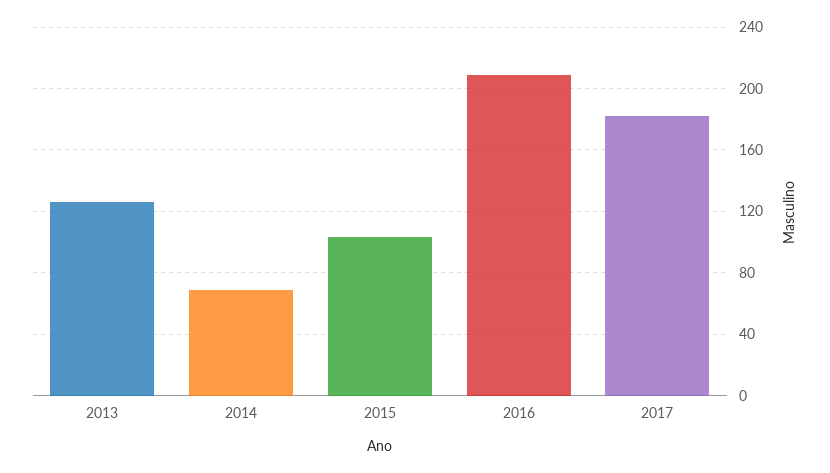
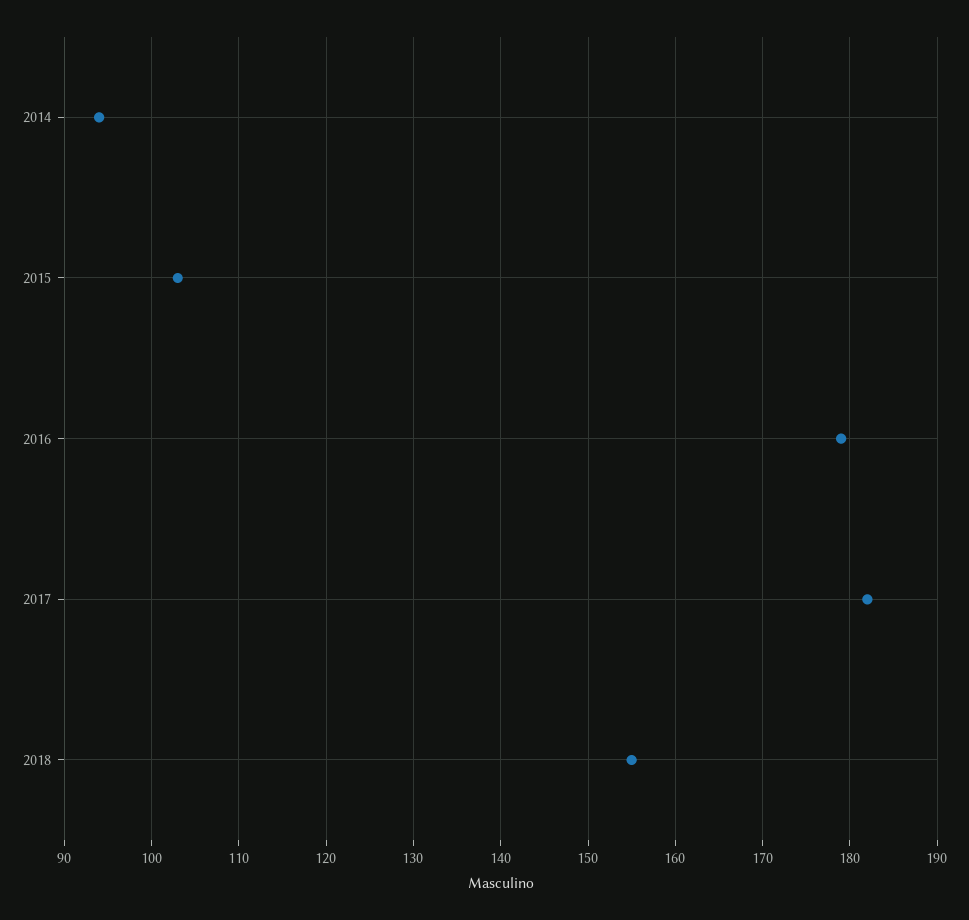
2013: 125 -> none
2014: 70 -> 94
2016: 210 -> 179
2018: none -> 155

